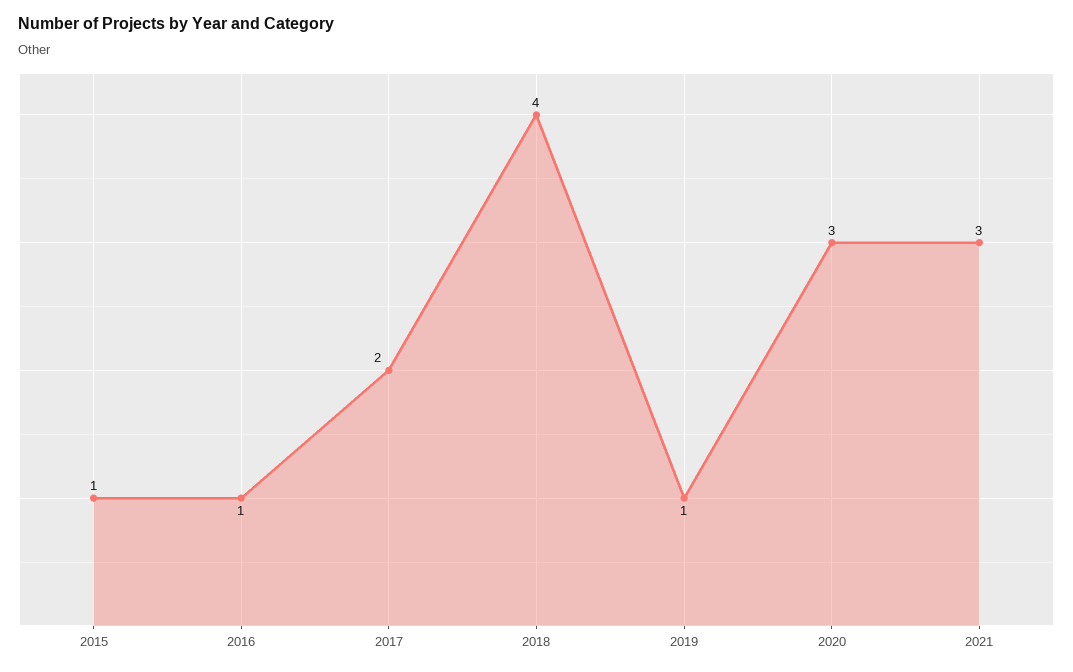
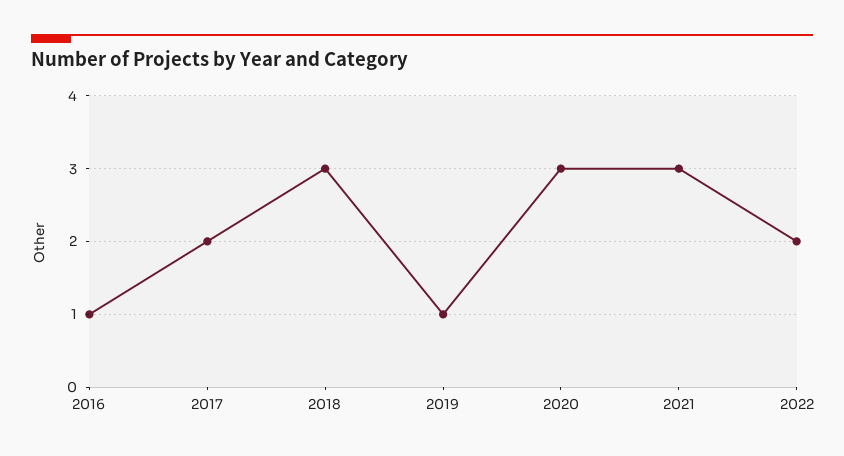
2015: 1 -> none
2018: 4 -> 3
2022: none -> 2

